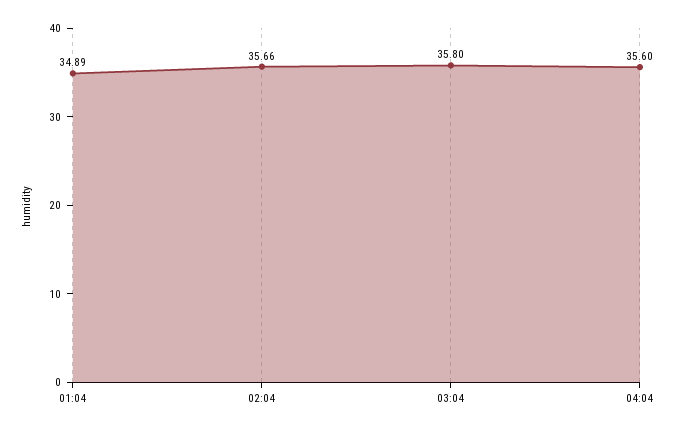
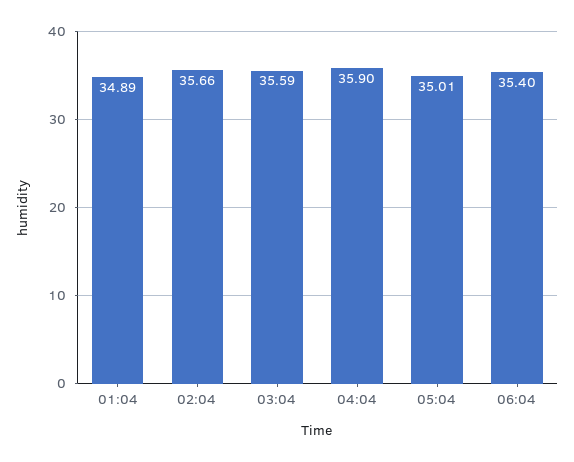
03:04: 35.8 -> 35.59
04:04: 35.6 -> 35.9
05:04: none -> 35.01
06:04: none -> 35.4

